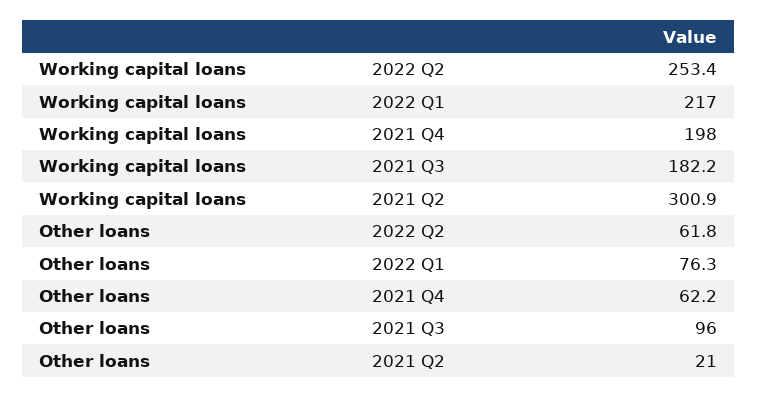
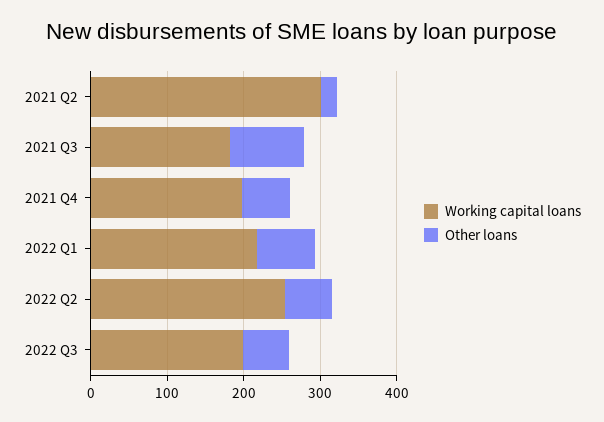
Working capital loans, 2022 Q3: none -> 200
Other loans, 2022 Q3: none -> 60

